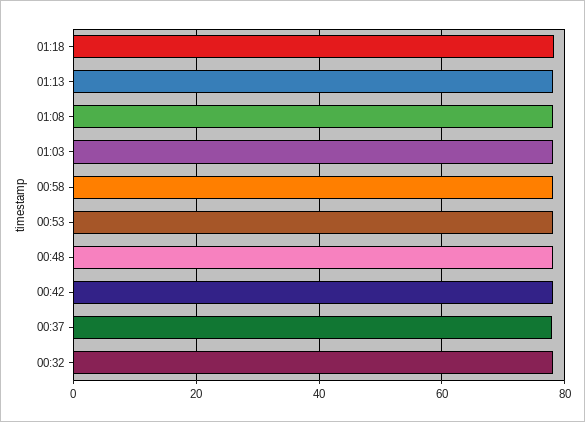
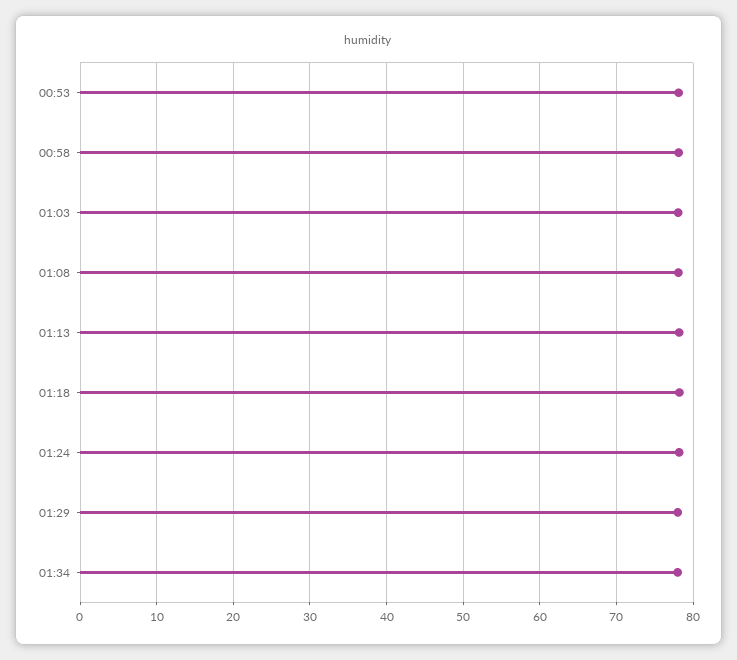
00:48: 78 -> none
00:42: 78 -> none
00:37: 78 -> none
00:32: 78 -> none
01:24: none -> 78
01:29: none -> 78
01:34: none -> 78

